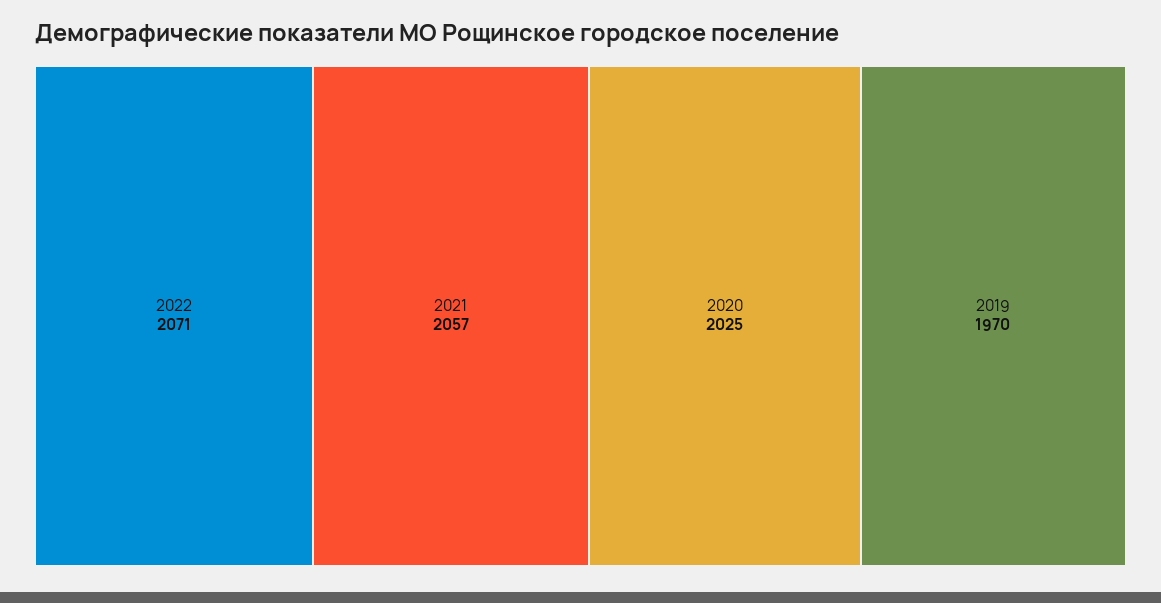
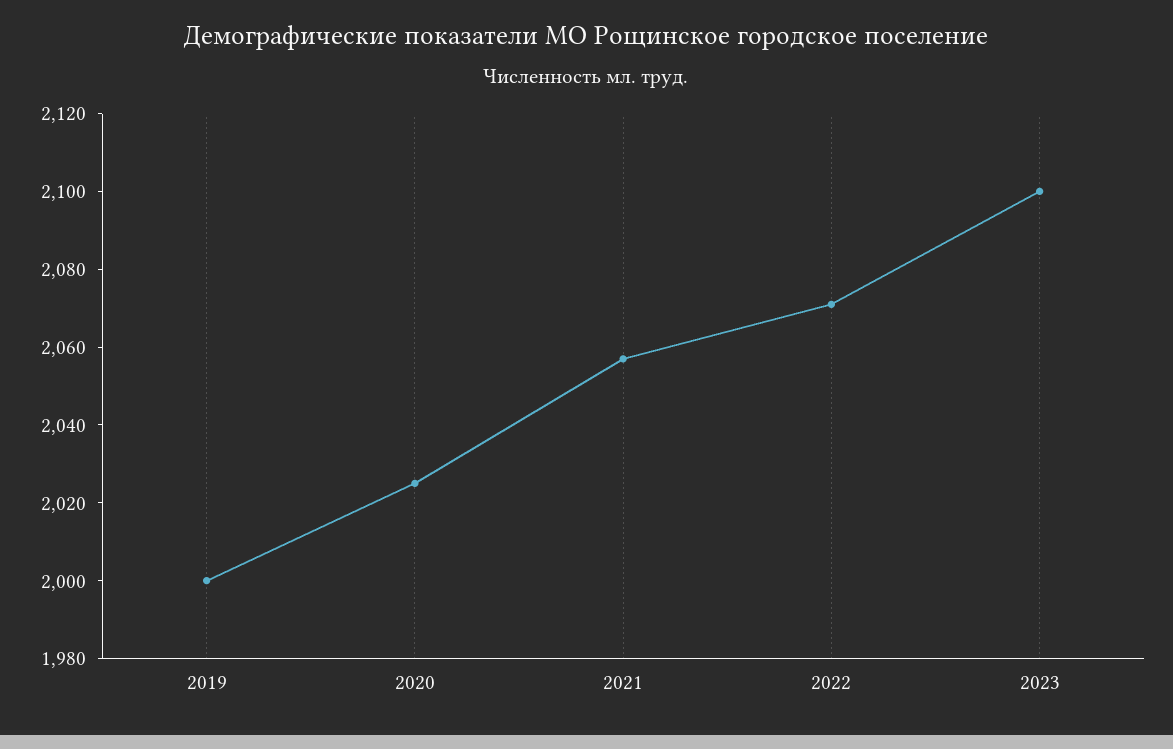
2019: 1970 -> 2000
2023: none -> 2100

